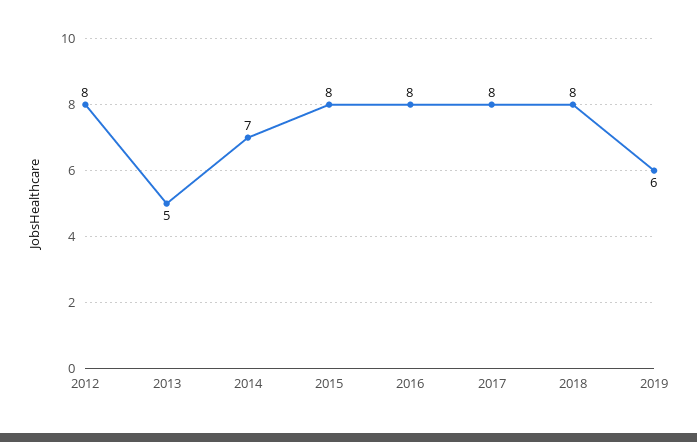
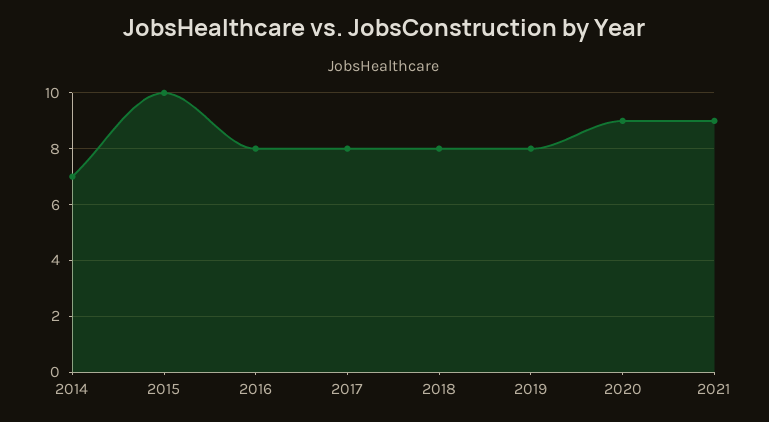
2012: 8 -> none
2013: 5 -> none
2015: 8 -> 10
2019: 6 -> 8
2020: none -> 9
2021: none -> 9

